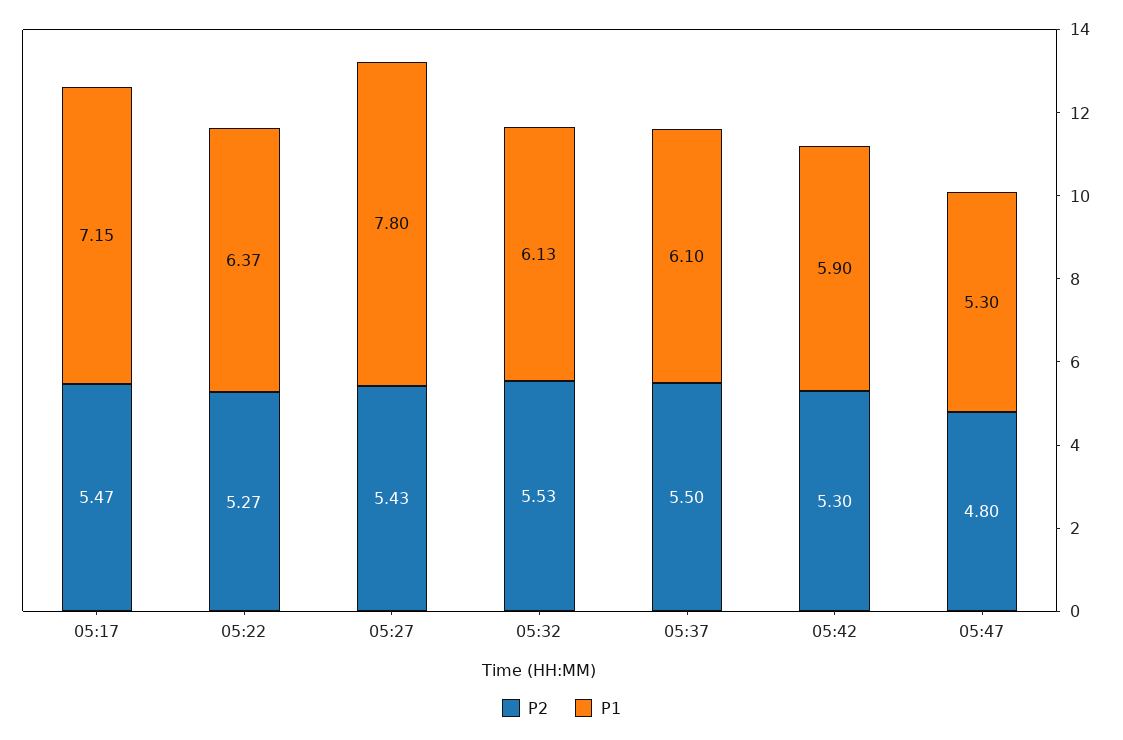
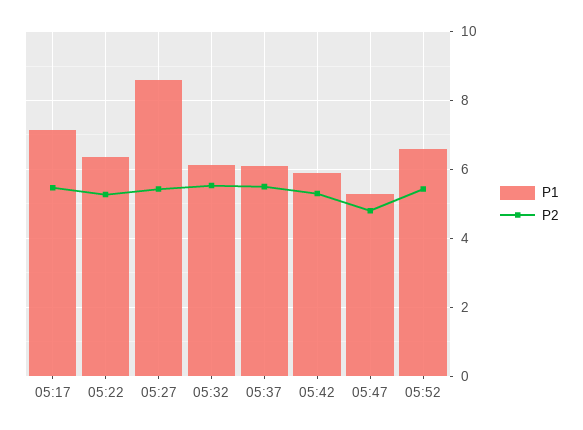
P1, 05:27: 7.8 -> 8.6
P1, 05:52: none -> 6.6
P2, 05:52: none -> 5.4

